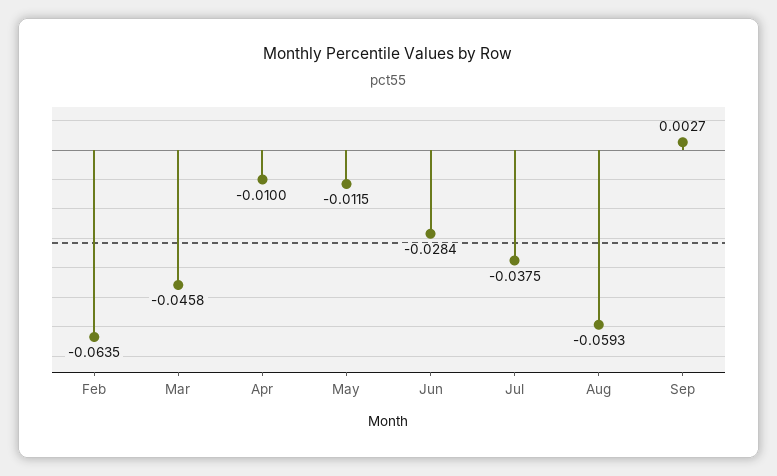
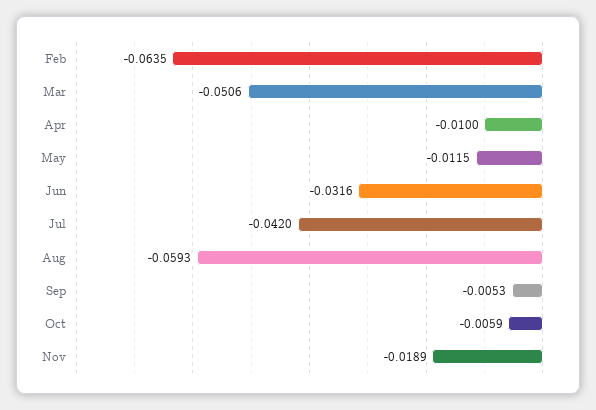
Mar: -0.0458 -> -0.0506
Jun: -0.0284 -> -0.0316
Jul: -0.0375 -> -0.042
Sep: 0.0027 -> -0.0053
Oct: none -> -0.0059
Nov: none -> -0.0189

